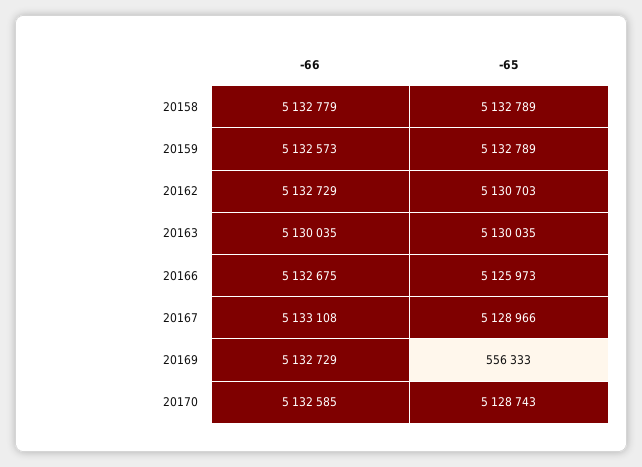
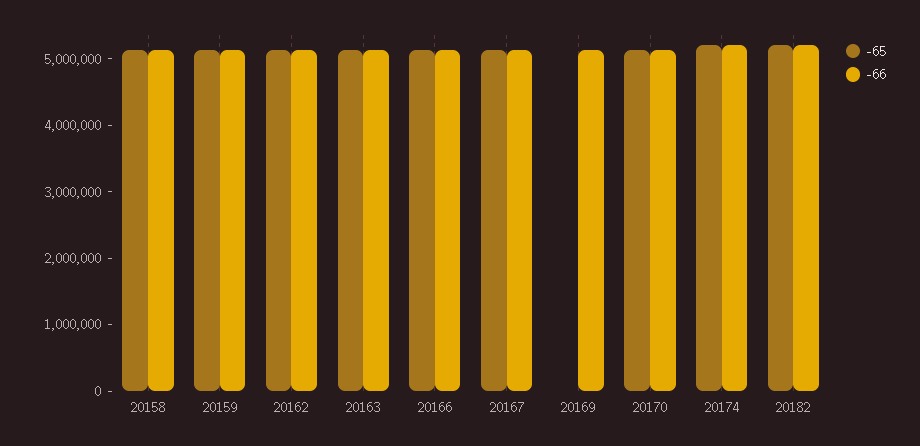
-65, 20169: 556333 -> 0
-65, 20174: none -> 5200000
-66, 20174: none -> 5200000
-65, 20182: none -> 5200000
-66, 20182: none -> 5200000

